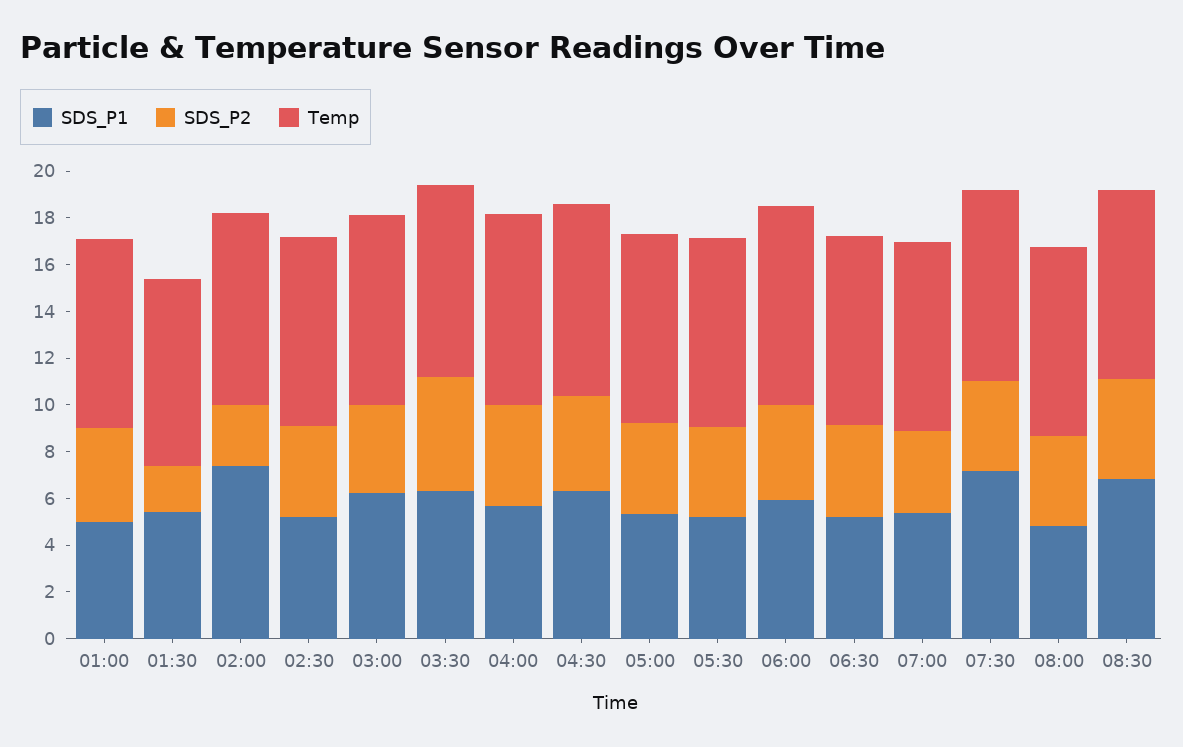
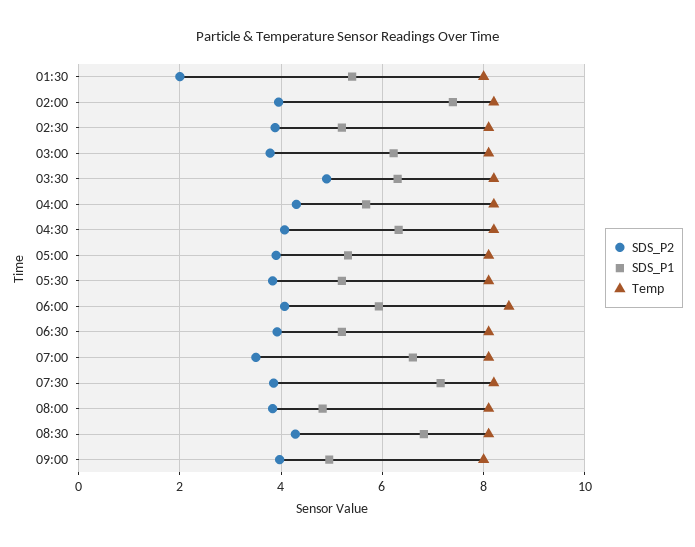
SDS_P1, 01:00: 5 -> none
SDS_P2, 01:00: 4 -> none
Temp, 01:00: 8 -> none
SDS_P2, 02:00: 2.5 -> 4
SDS_P1, 07:00: 5.5 -> 6.6
SDS_P2, 09:00: none -> 4
SDS_P1, 09:00: none -> 5
Temp, 09:00: none -> 8

